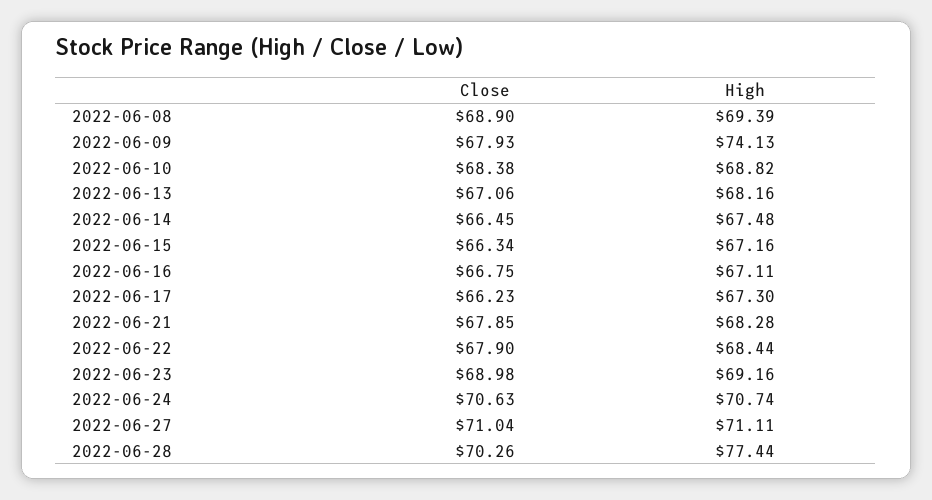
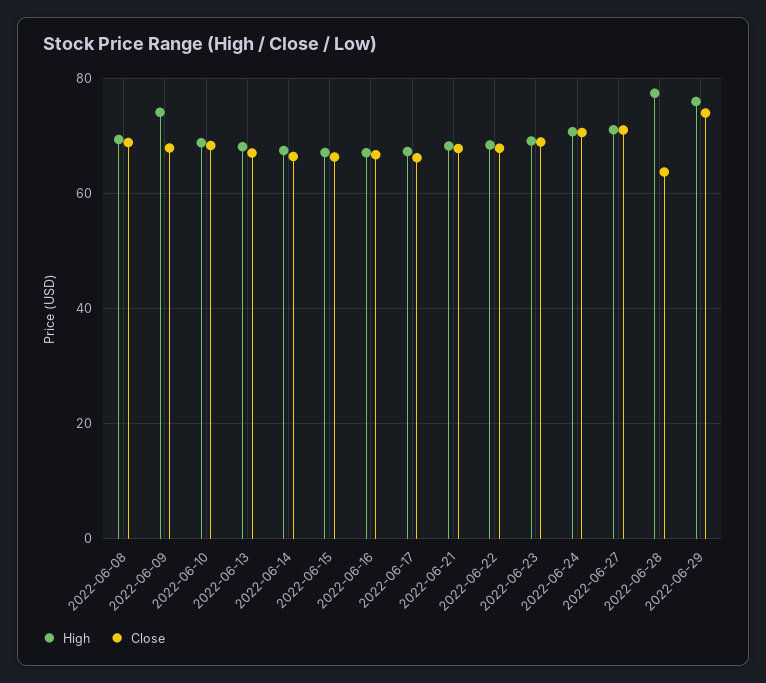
Close, 2022-06-28: 70.26 -> 64
High, 2022-06-29: none -> 76
Close, 2022-06-29: none -> 74

